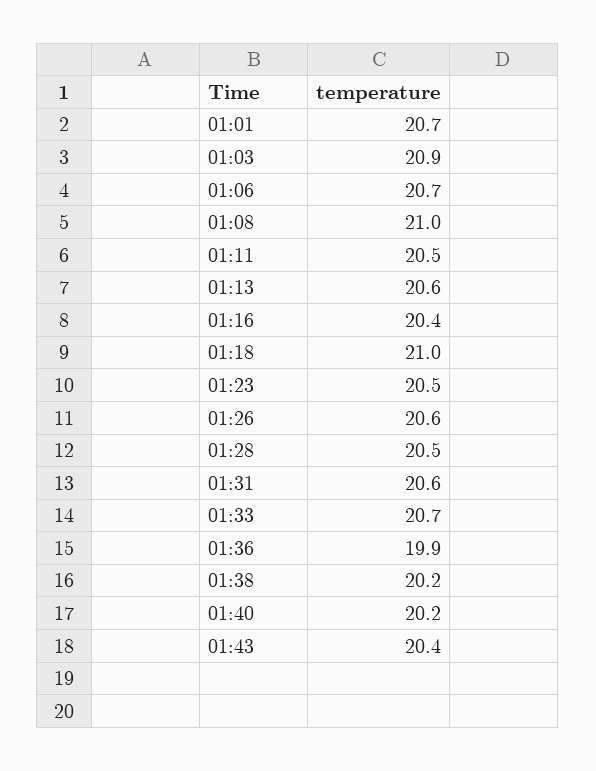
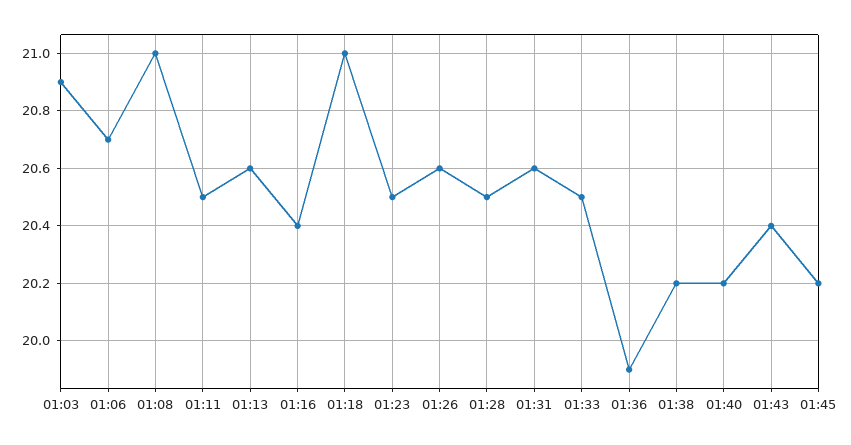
01:01: 20.7 -> none
01:33: 20.7 -> 20.5
01:45: none -> 20.2

